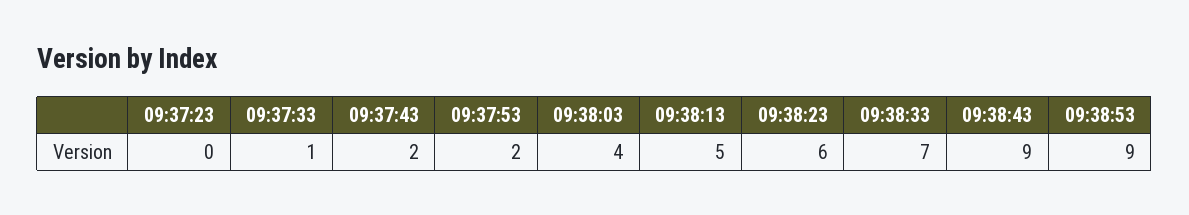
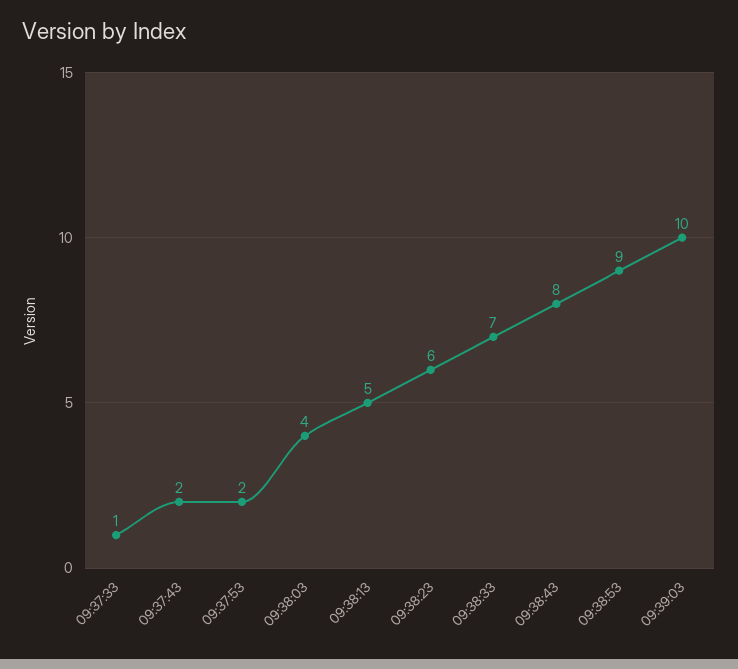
09:37:23: 0 -> none
09:38:43: 9 -> 8
09:39:03: none -> 10

